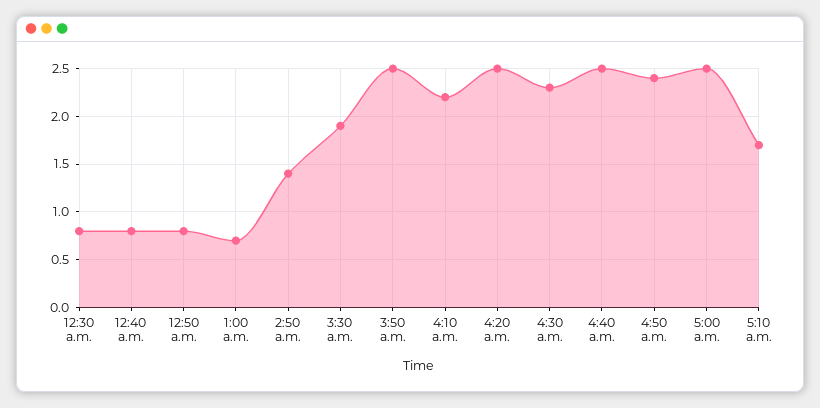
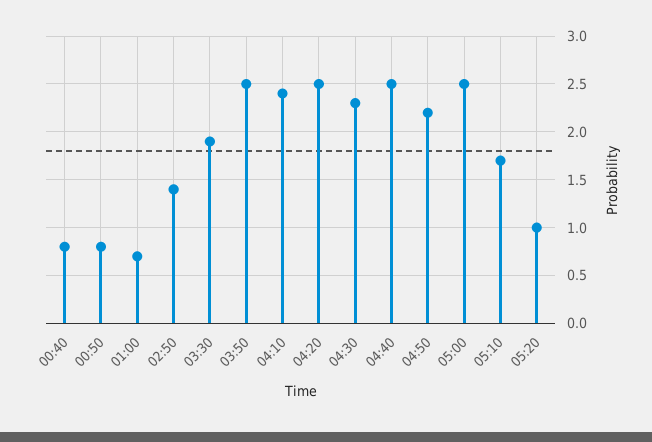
12:30 a.m.: 0.8 -> none
4:10 a.m.: 2.2 -> 2.4
4:50 a.m.: 2.4 -> 2.2
05:20: none -> 1

